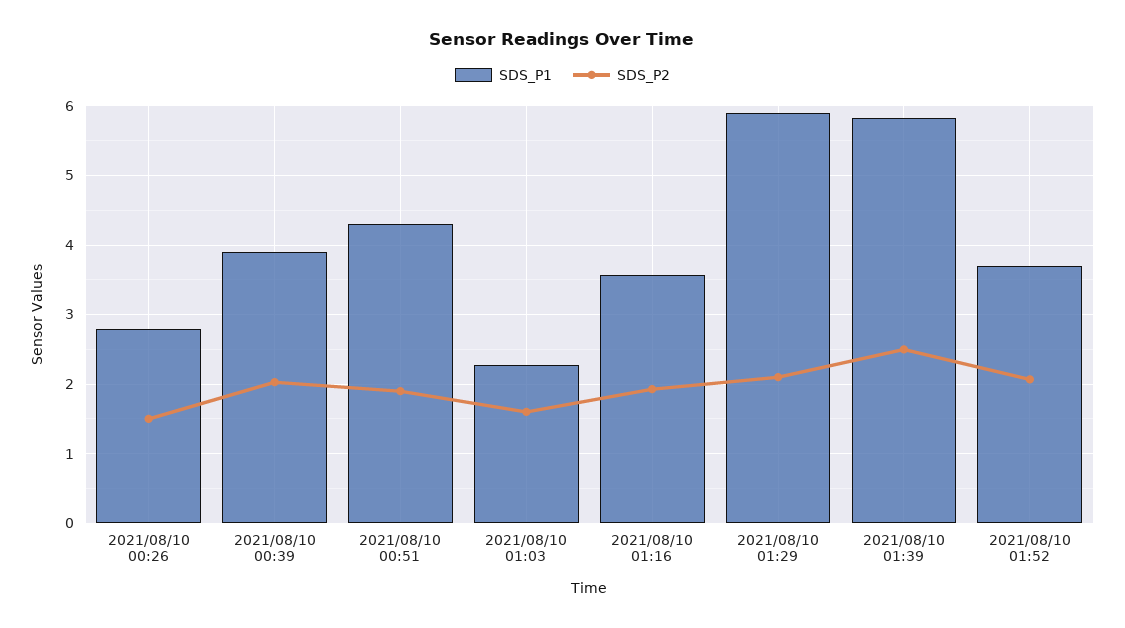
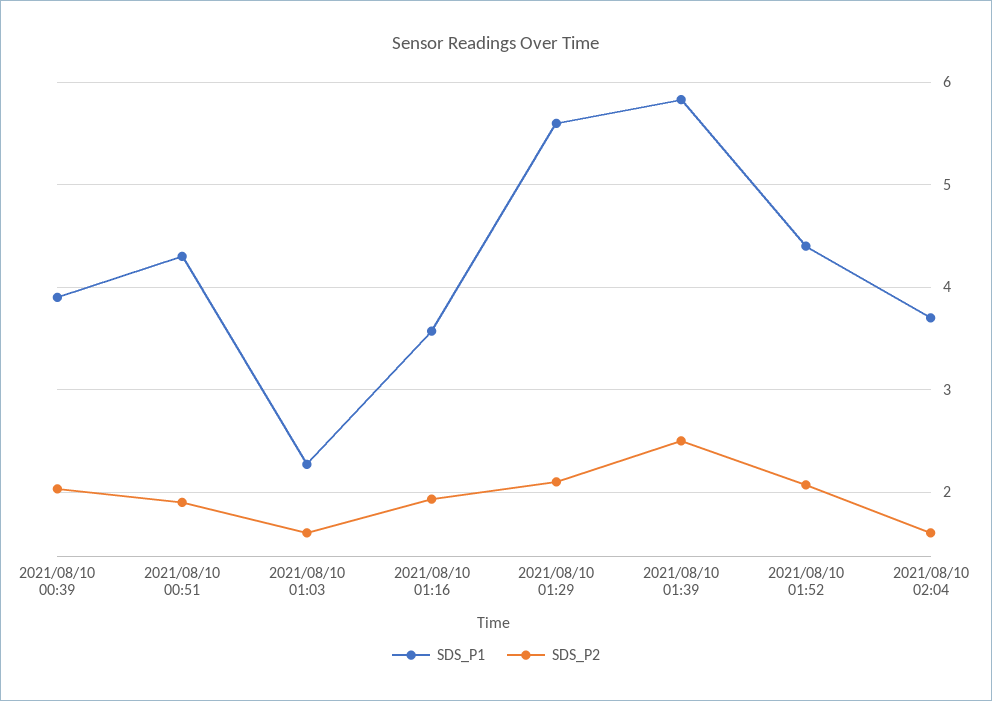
SDS_P1, 2021/08/10 00:26: 2.8 -> none
SDS_P2, 2021/08/10 00:26: 1.5 -> none
SDS_P1, 2021/08/10 01:29: 5.9 -> 5.6
SDS_P1, 2021/08/10 01:52: 3.7 -> 4.4
SDS_P1, 2021/08/10 02:04: none -> 3.7
SDS_P2, 2021/08/10 02:04: none -> 1.6

